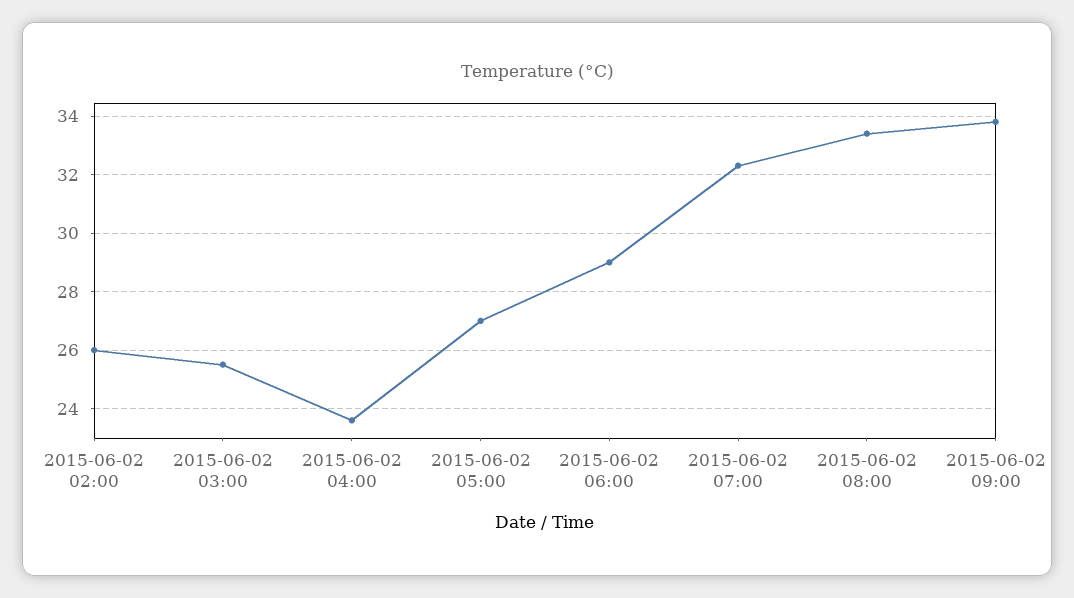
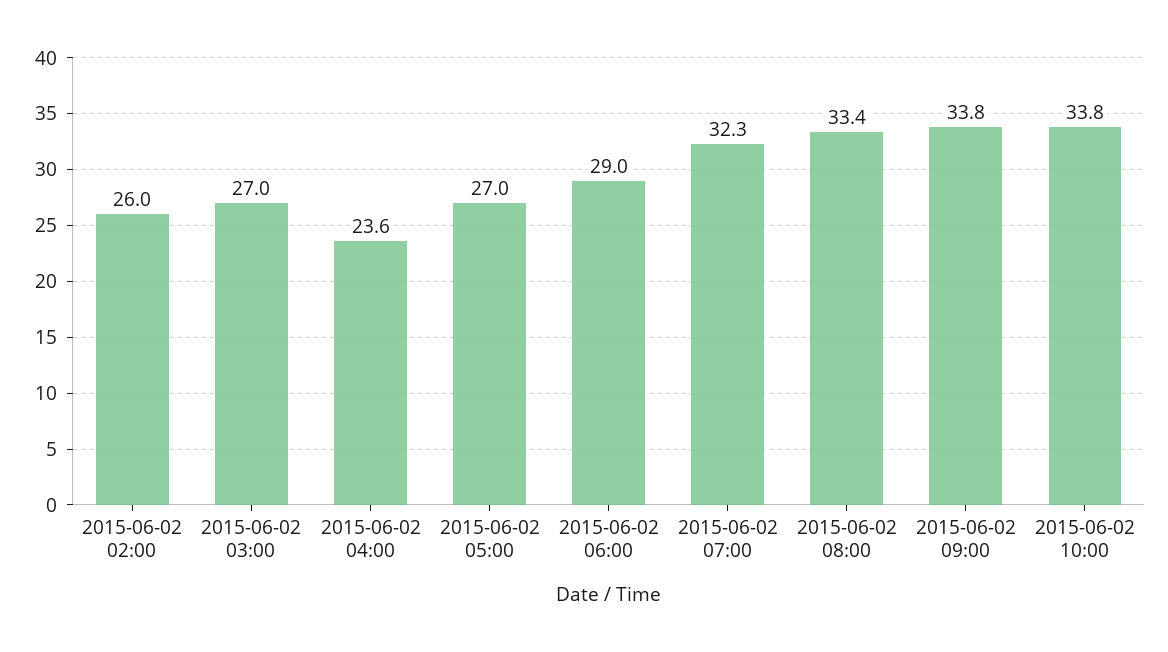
2015-06-02 03:00: 25.5 -> 27
2015-06-02 10:00: none -> 33.8

